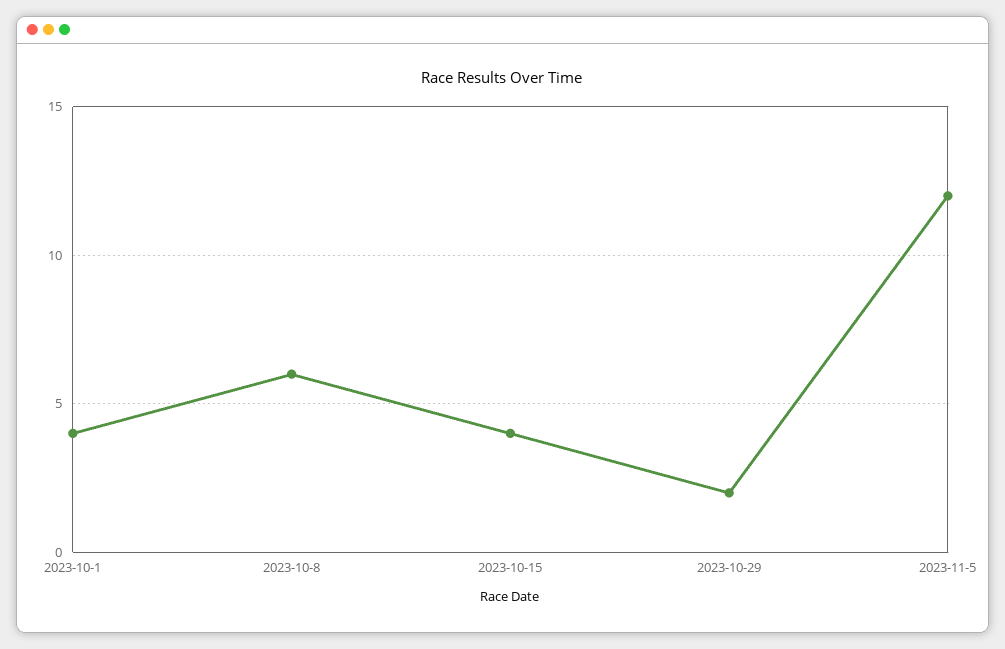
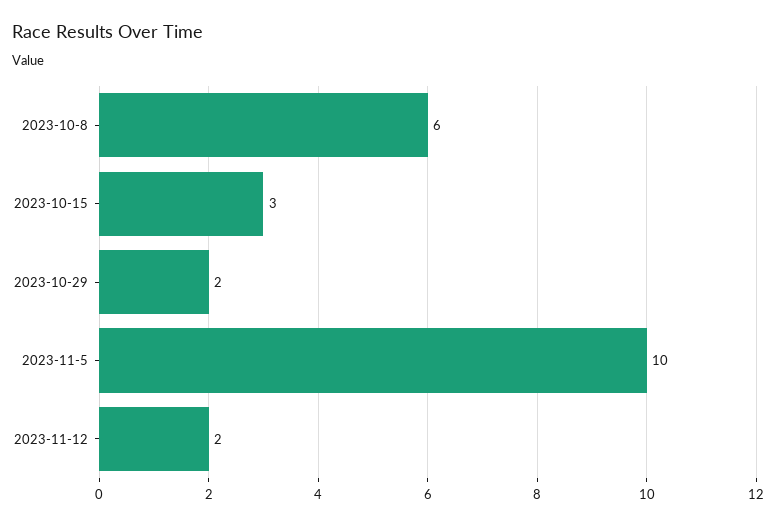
2023-10-1: 4 -> none
2023-10-15: 4 -> 3
2023-11-5: 12 -> 10
2023-11-12: none -> 2

